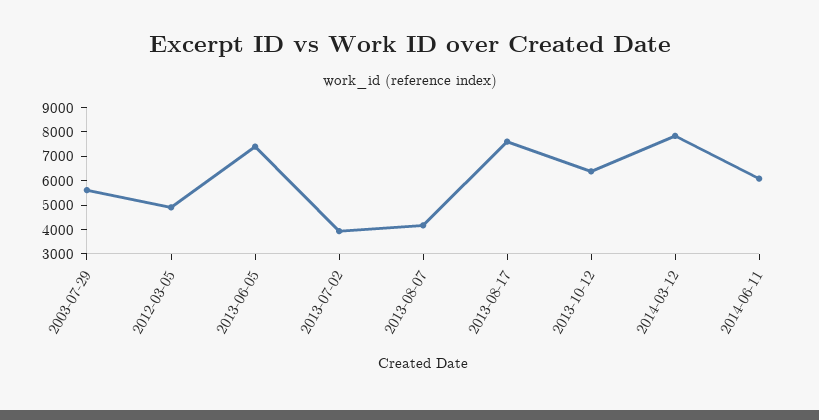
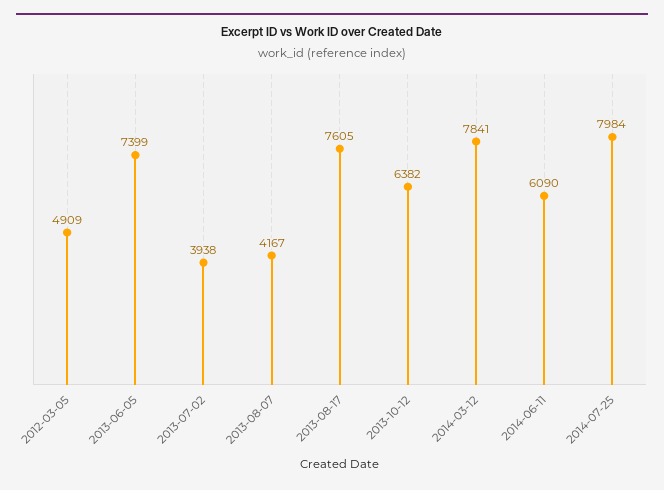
2003-07-29: 5500 -> none
2014-07-25: none -> 7984

